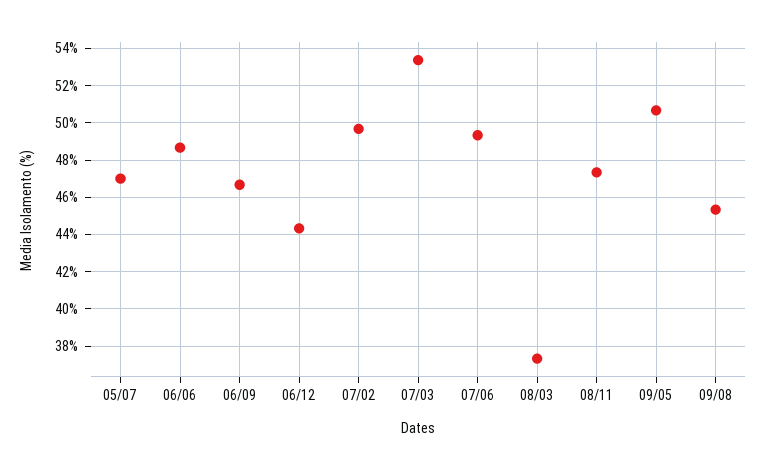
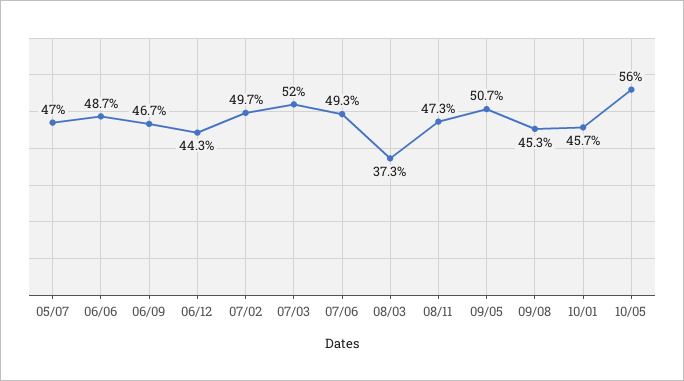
07/03: 53.5 -> 52
10/01: none -> 45.7
10/05: none -> 56

